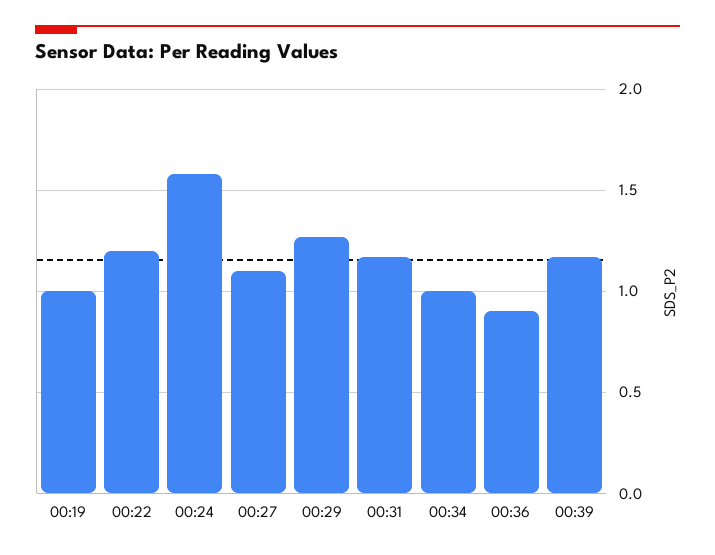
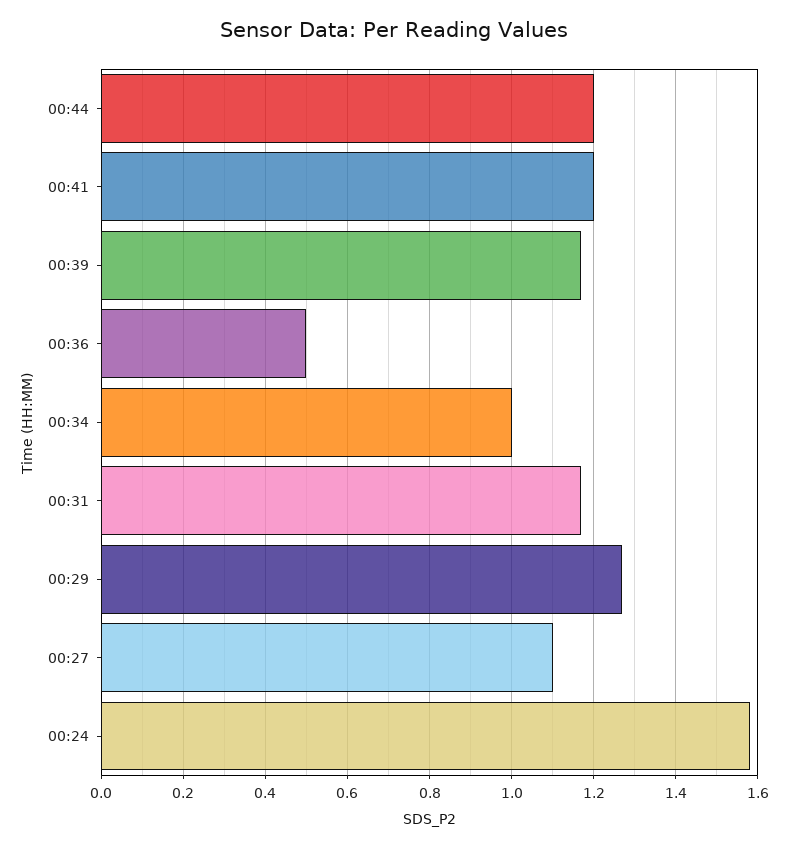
00:19: 1 -> none
00:22: 1.2 -> none
00:36: 0.9 -> 0.5
00:44: none -> 1.2
00:41: none -> 1.2

